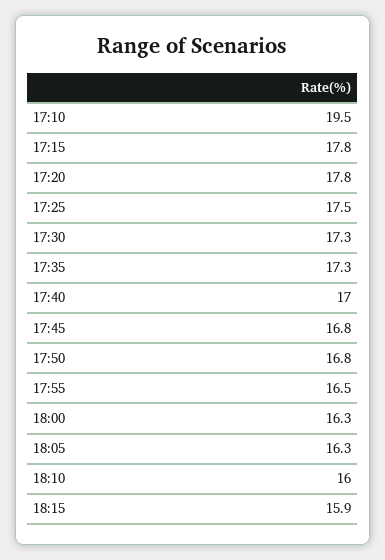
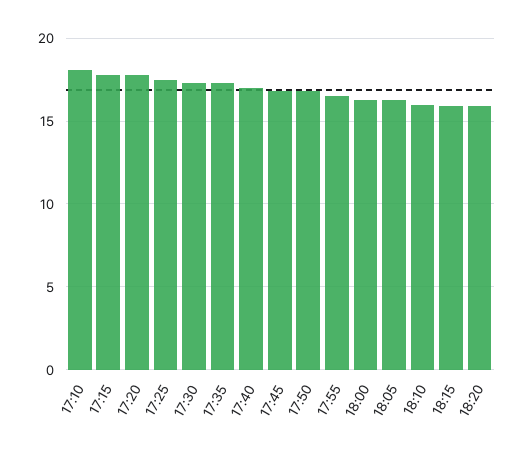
17:10: 19.5 -> 18
18:20: none -> 16

